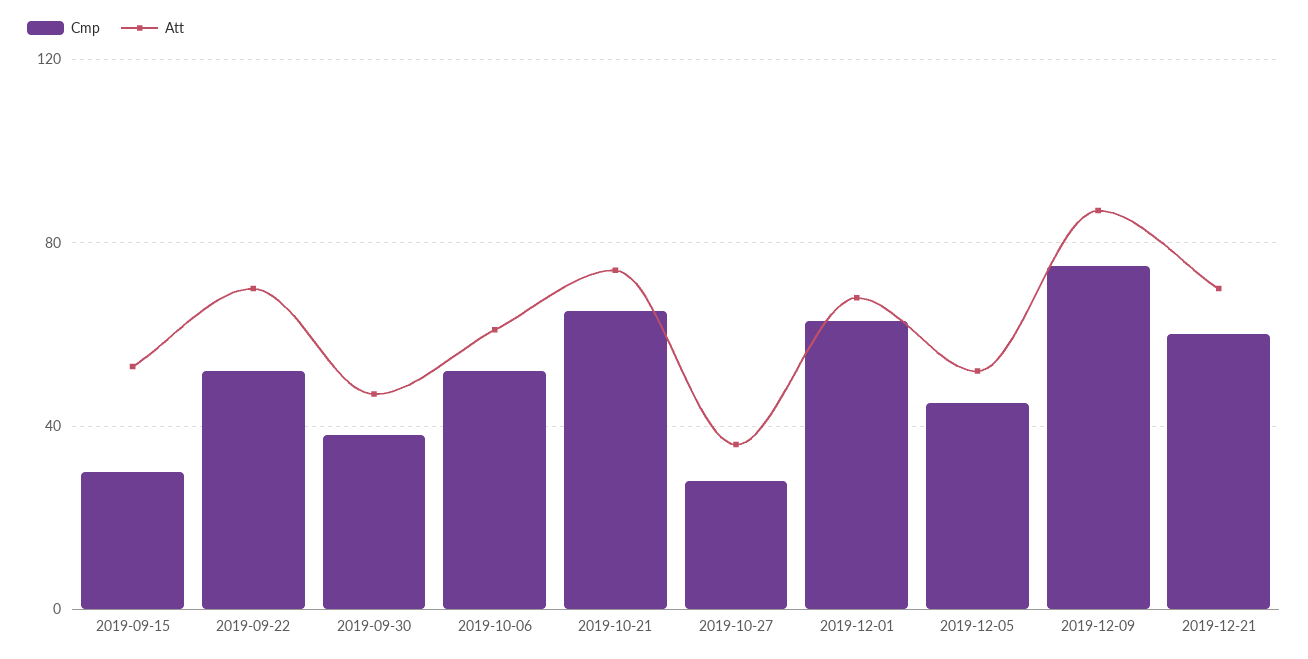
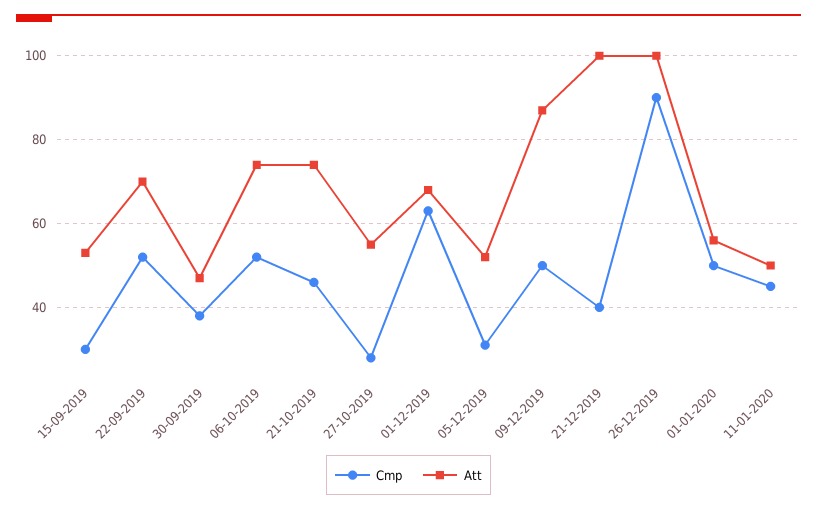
Att, 2019-10-06: 60 -> 75
Cmp, 2019-10-21: 65 -> 45
Att, 2019-10-27: 35 -> 55
Cmp, 2019-12-05: 45 -> 30
Cmp, 2019-12-09: 75 -> 50
Cmp, 2019-12-21: 60 -> 40
Att, 2019-12-21: 70 -> 100
Cmp, 26-12-2019: none -> 90
Att, 26-12-2019: none -> 100
Cmp, 01-01-2020: none -> 50
Att, 01-01-2020: none -> 55
Cmp, 11-01-2020: none -> 45
Att, 11-01-2020: none -> 50

